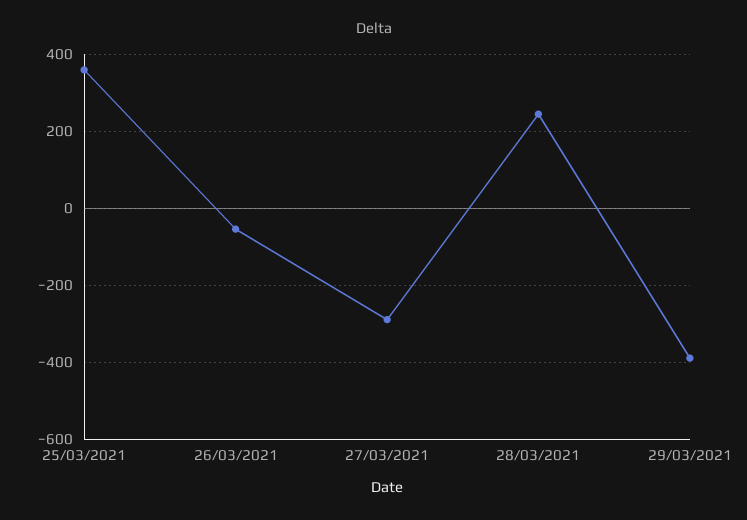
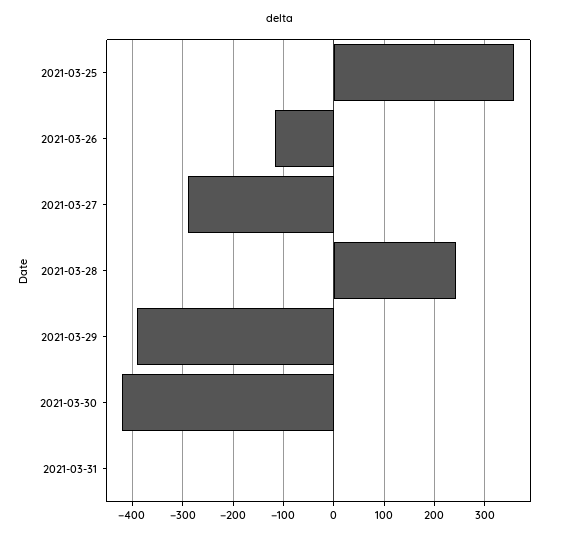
26/03/2021: -60 -> -120
2021-03-30: none -> -420
2021-03-31: none -> 0

